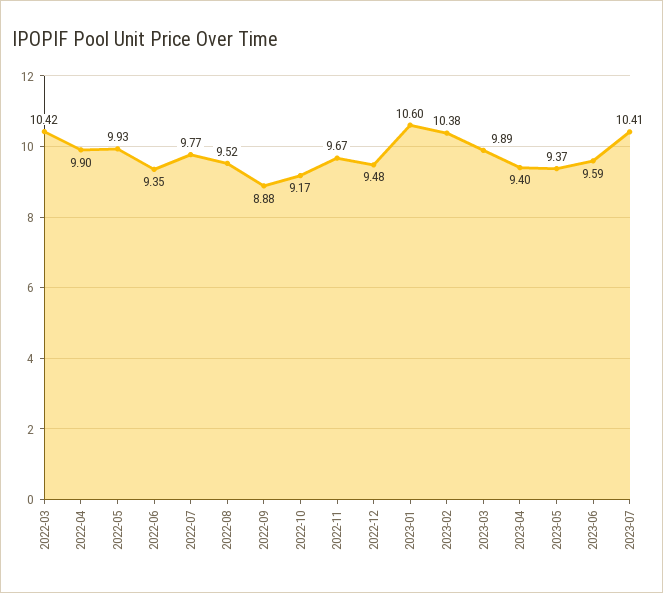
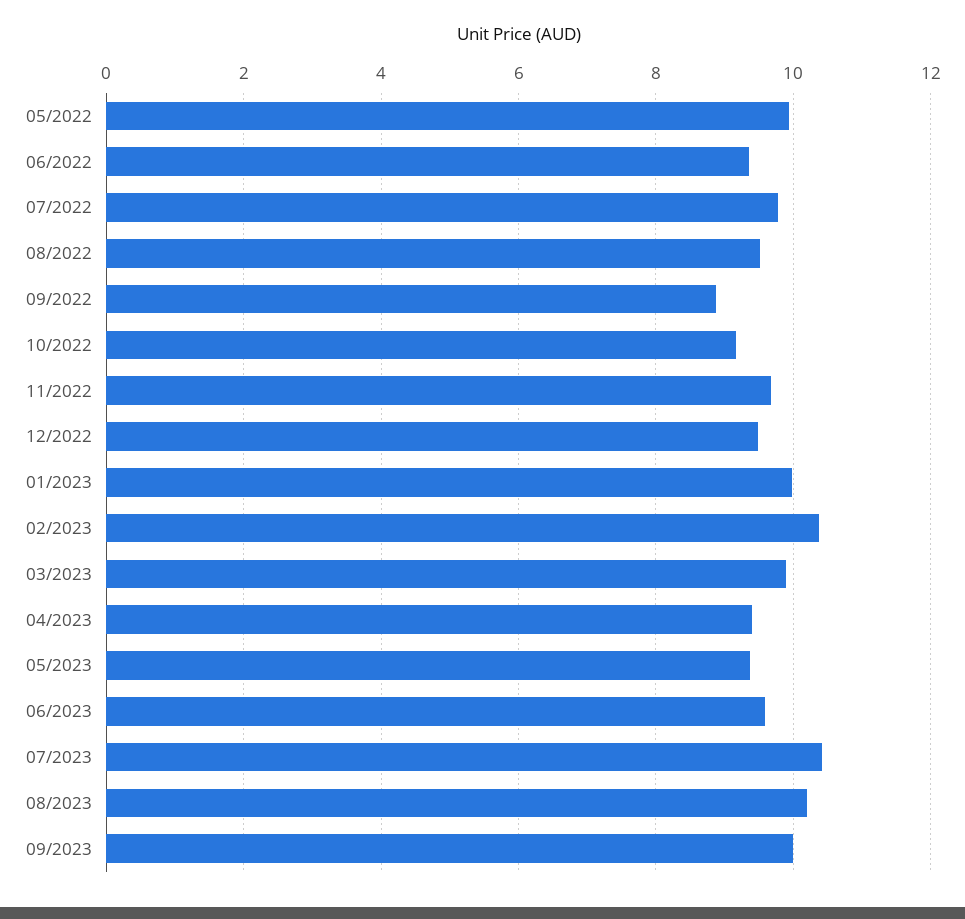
2022-03: 10.42 -> none
2022-04: 9.9 -> none
2023-01: 10.6 -> 10
08/2023: none -> 10.2
09/2023: none -> 10

